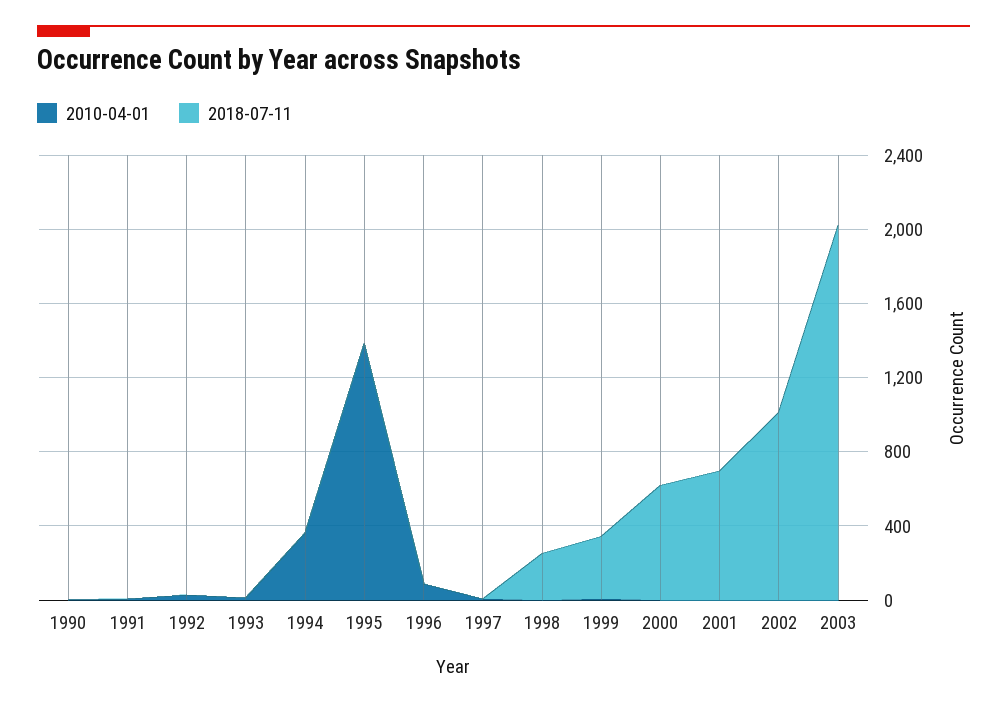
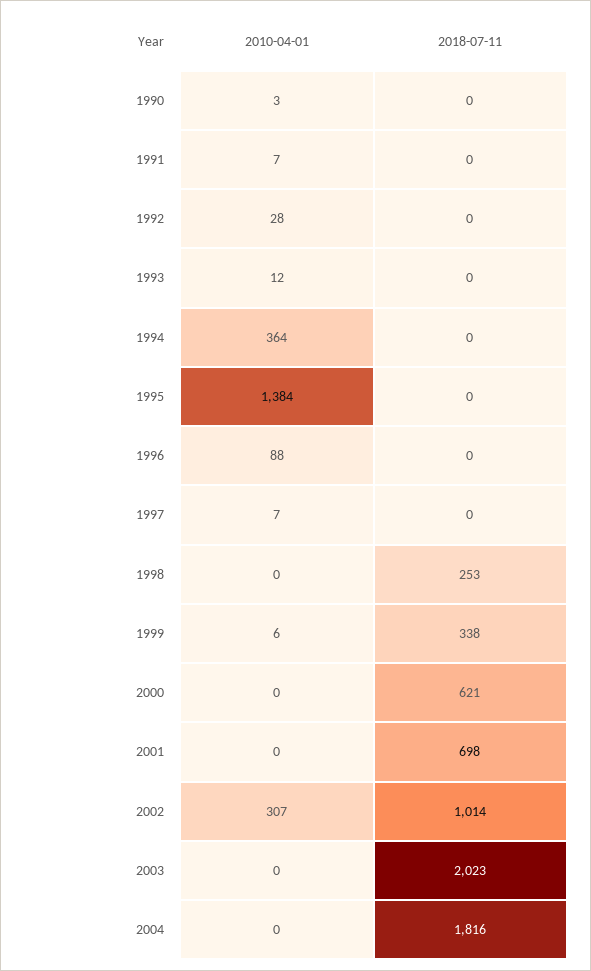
2010-04-01, 2002: 0 -> 307
2010-04-01, 2004: none -> 0
2018-07-11, 2004: none -> 1816

